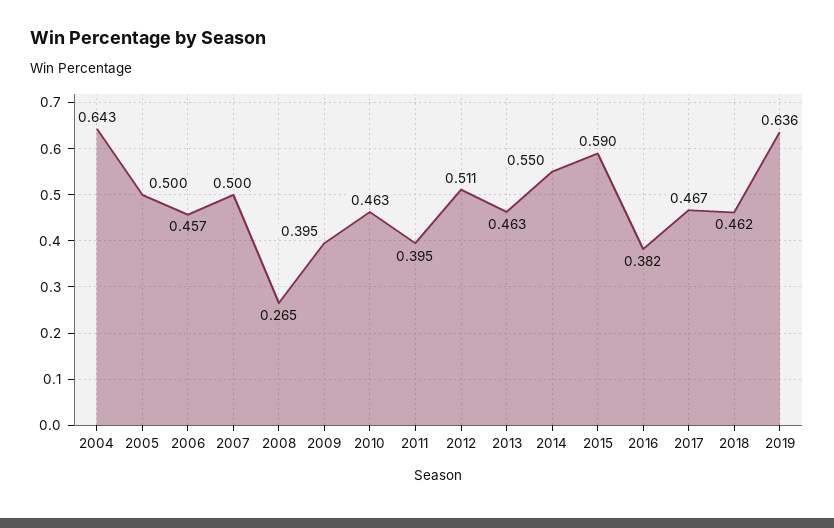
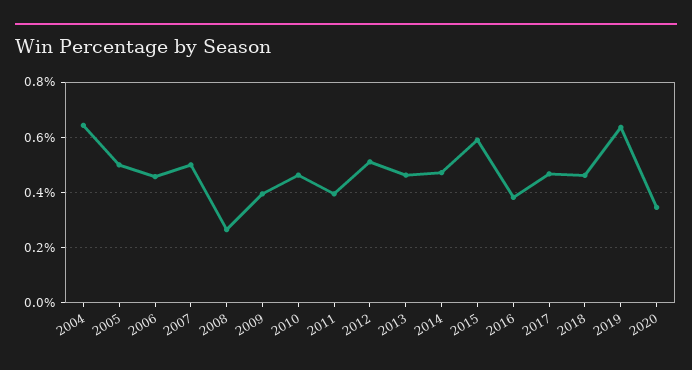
2014: 0.55 -> 0.475
2020: none -> 0.35

